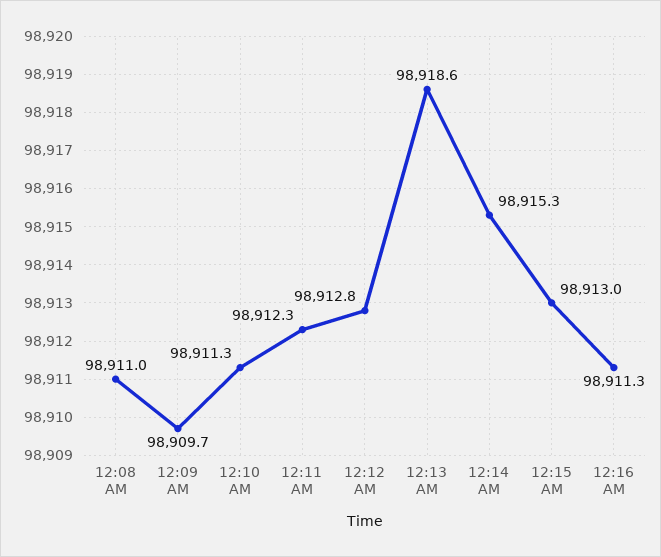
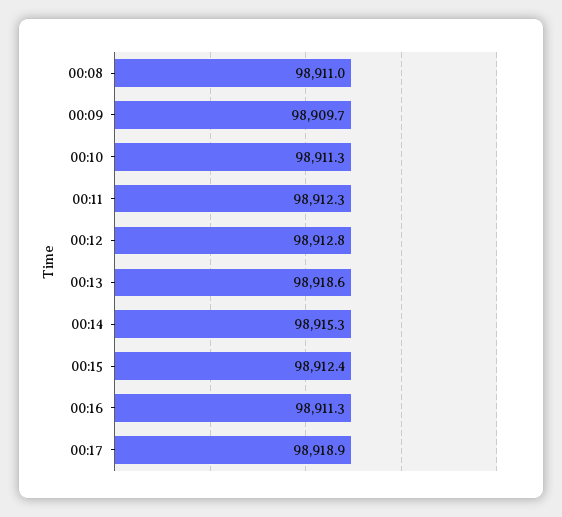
12:15 AM: 98913 -> 98912.4
00:17: none -> 98918.9

